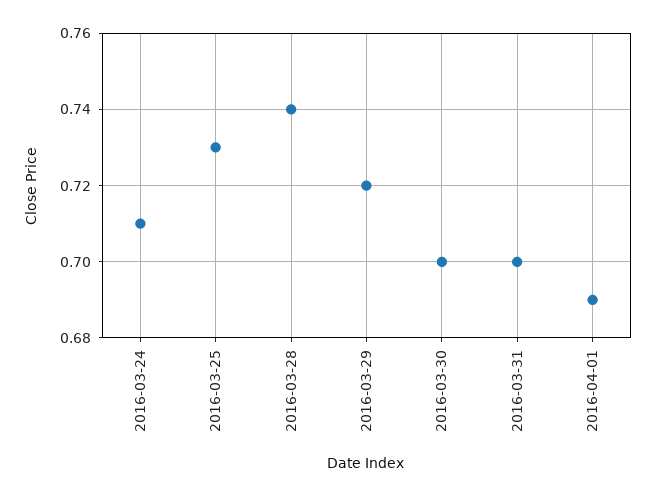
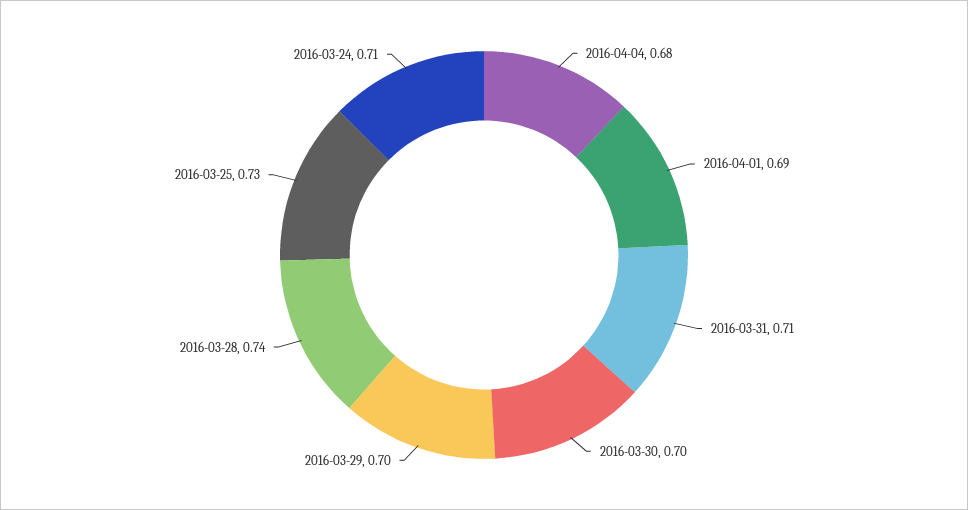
2016-03-29: 0.72 -> 0.7
2016-03-31: 0.7 -> 0.71
2016-04-04: none -> 0.68

